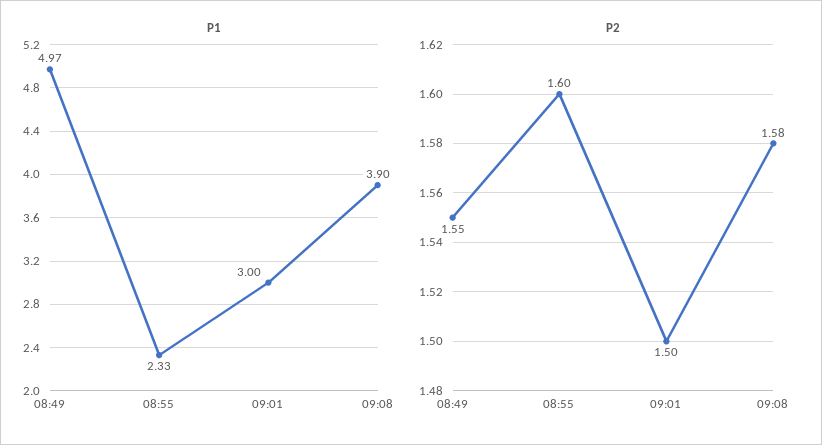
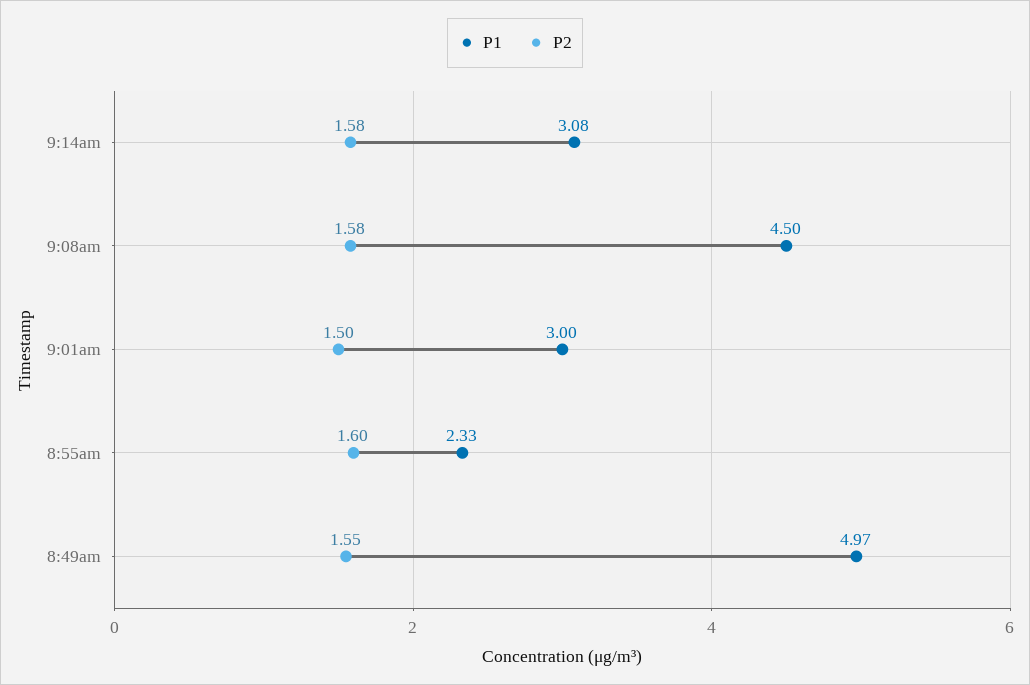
P1, 09:08: 3.9 -> 4.5
P1, 9:14am: none -> 3.08
P2, 9:14am: none -> 1.58

